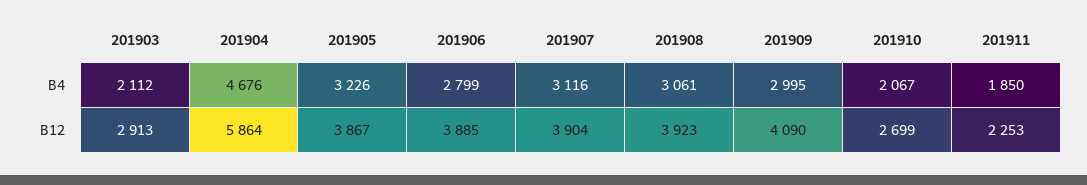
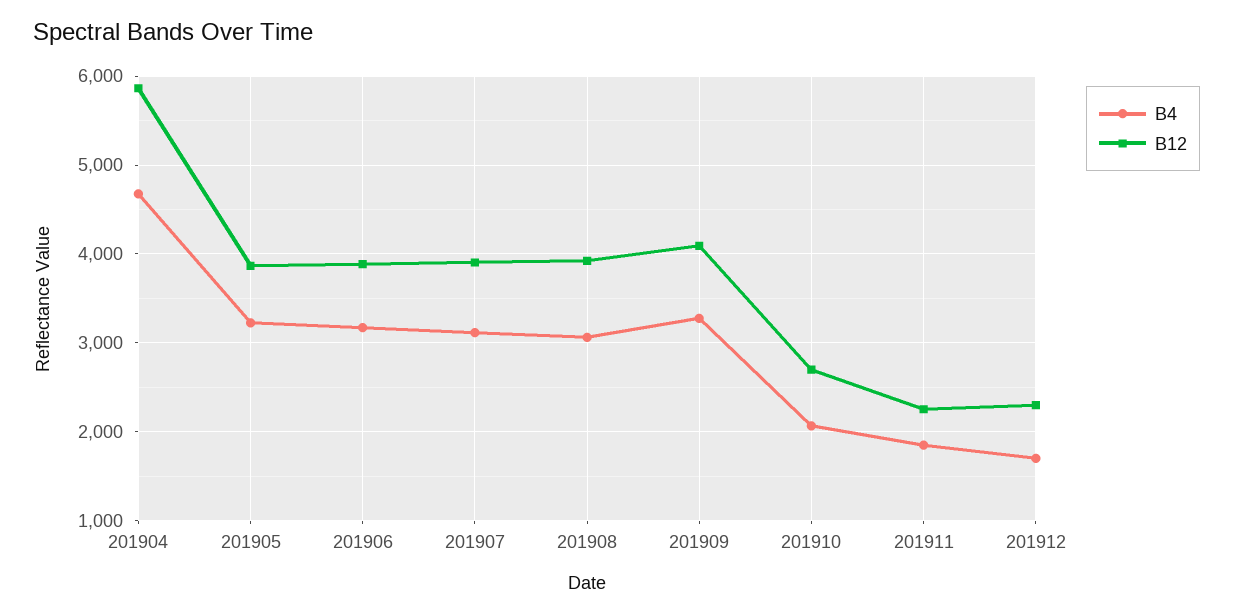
B4, 201903: 2112 -> none
B4, 201906: 2799 -> 3200
B4, 201909: 2995 -> 3300
B12, 201903: 2913 -> none
B4, 201912: none -> 1700
B12, 201912: none -> 2300

